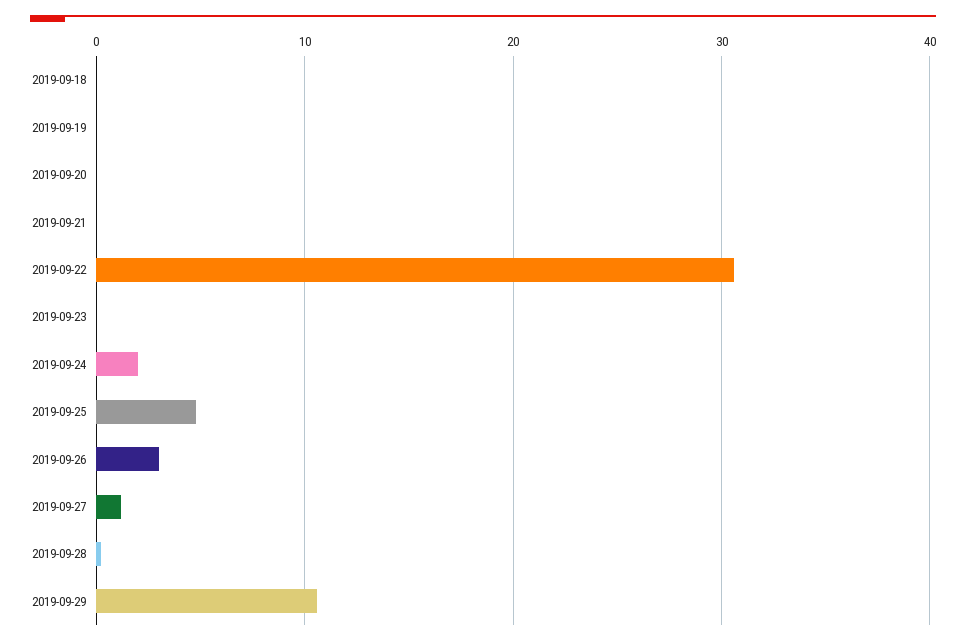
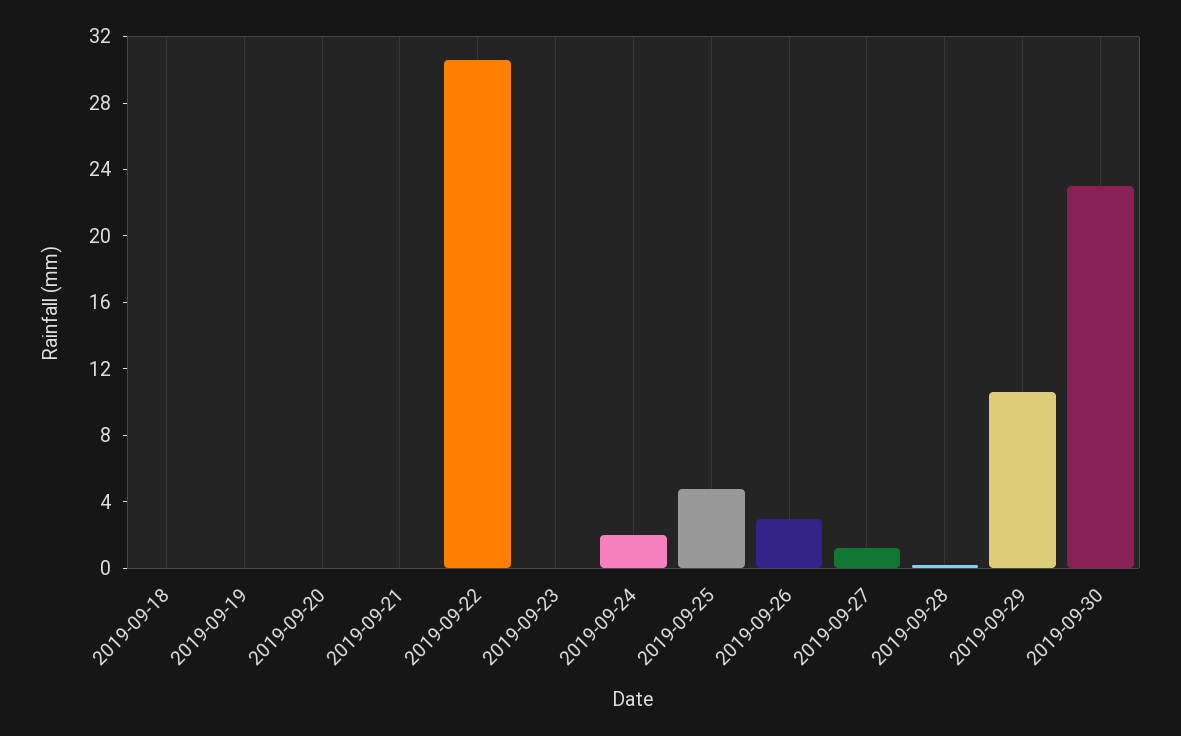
2019-09-30: none -> 23

